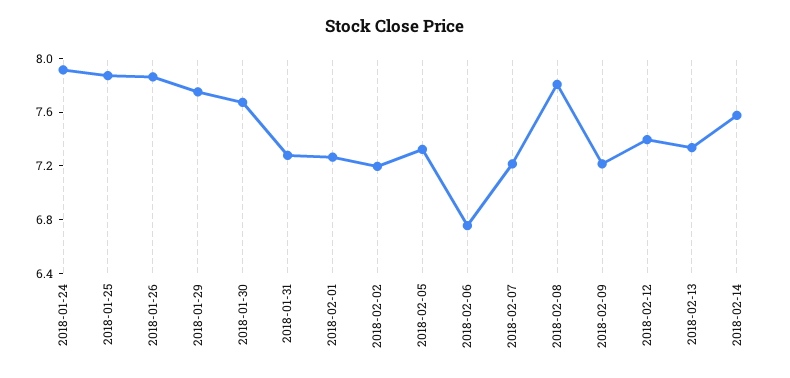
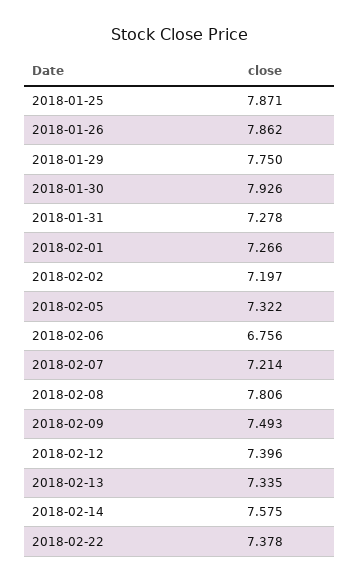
2018-01-24: 7.9 -> none
2018-01-30: 7.7 -> 7.926
2018-02-09: 7.2 -> 7.493
2018-02-22: none -> 7.378

